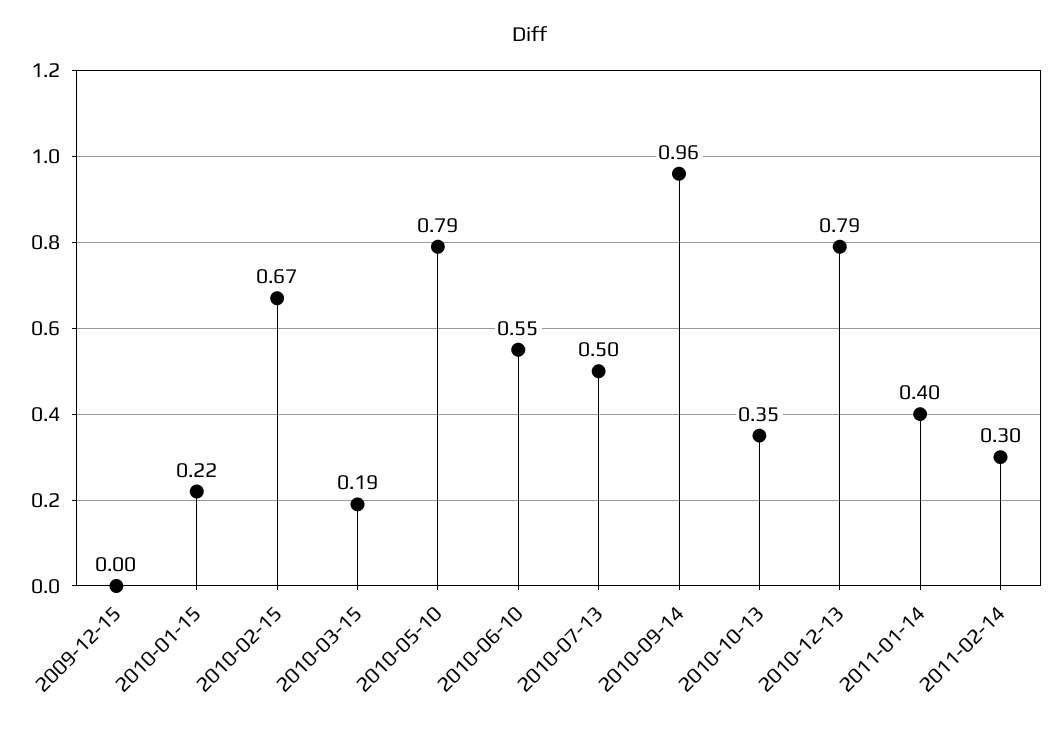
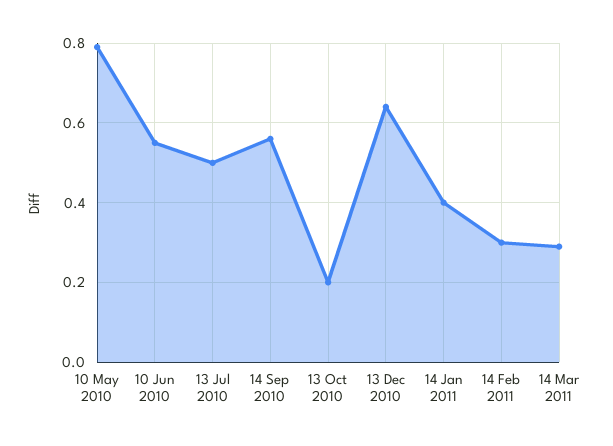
2009-12-15: 0 -> none
2010-01-15: 0.22 -> none
2010-02-15: 0.67 -> none
2010-03-15: 0.19 -> none
2010-09-14: 0.96 -> 0.55
2010-10-13: 0.35 -> 0.2
2010-12-13: 0.79 -> 0.65
14 Mar 2011: none -> 0.3

